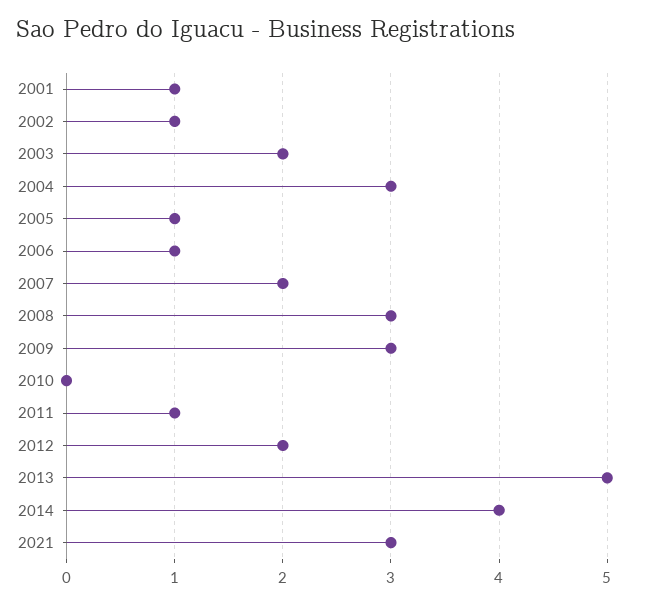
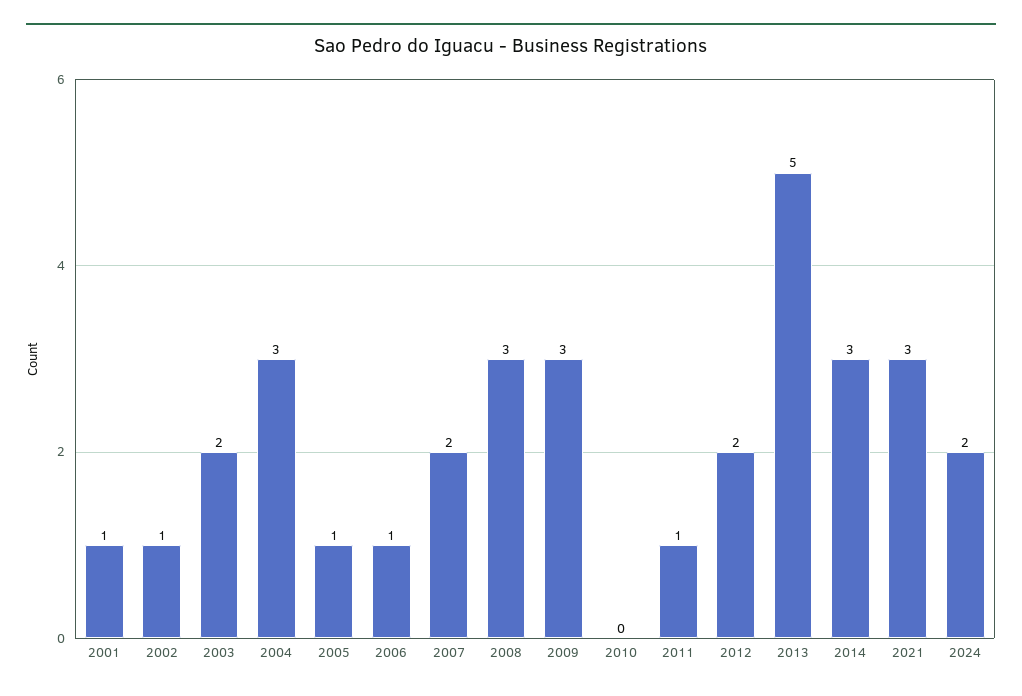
2014: 4 -> 3
2024: none -> 2

